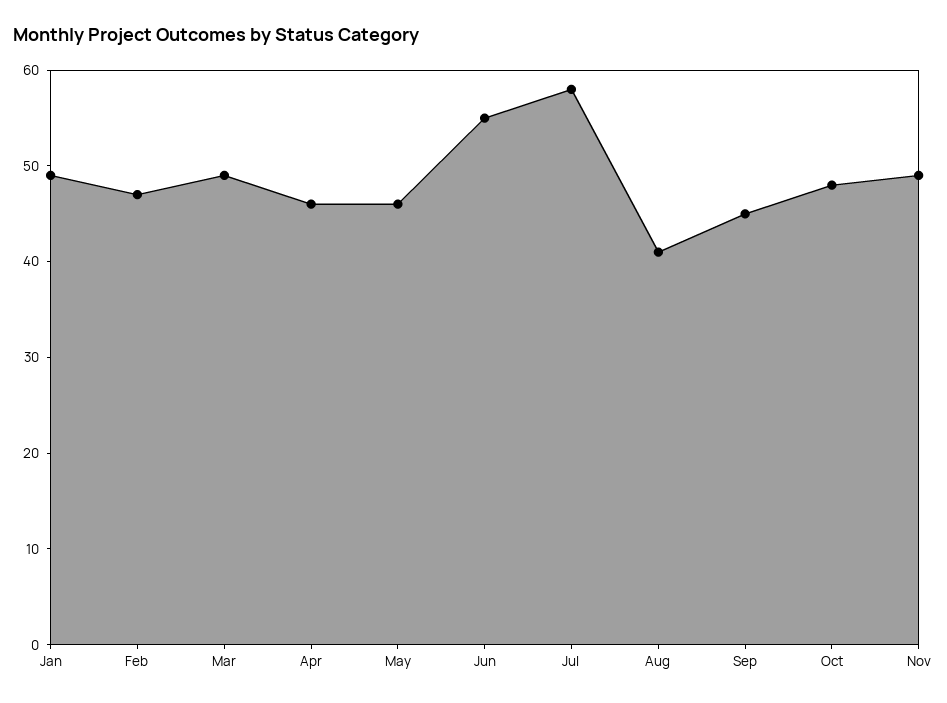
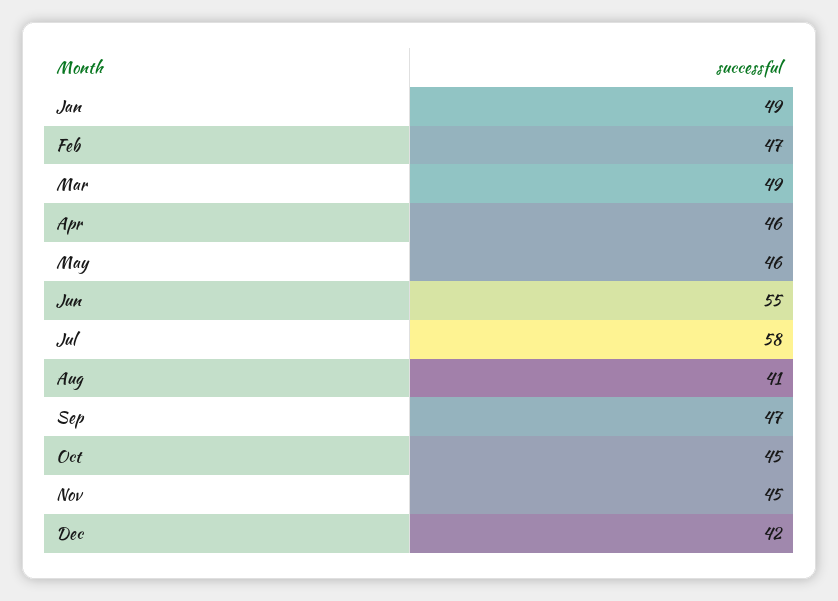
Sep: 45 -> 47
Oct: 48 -> 45
Nov: 49 -> 45
Dec: none -> 42

